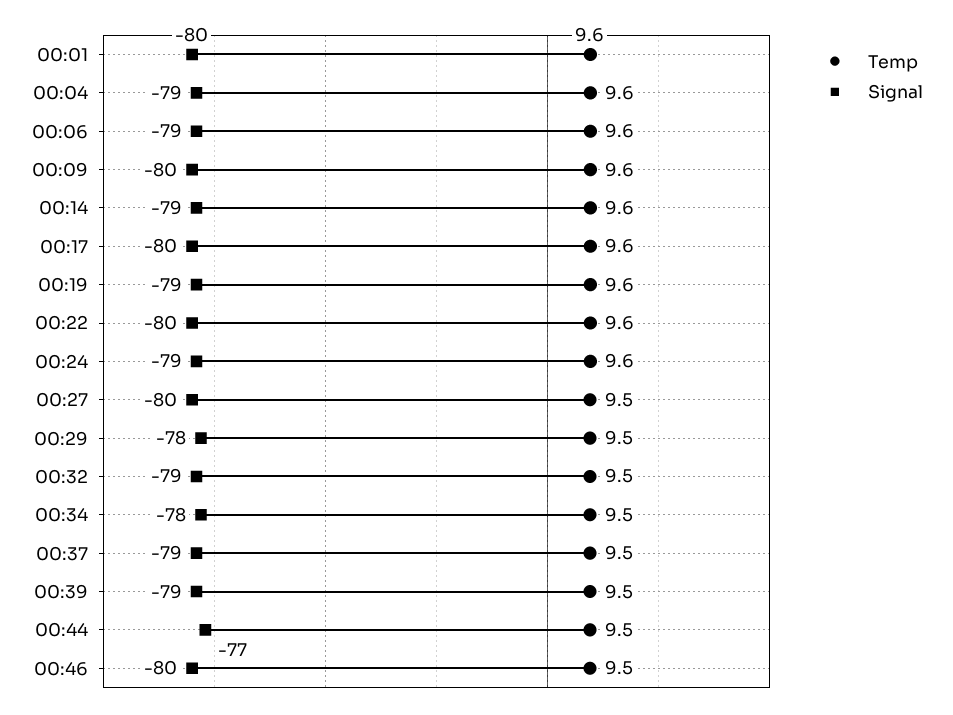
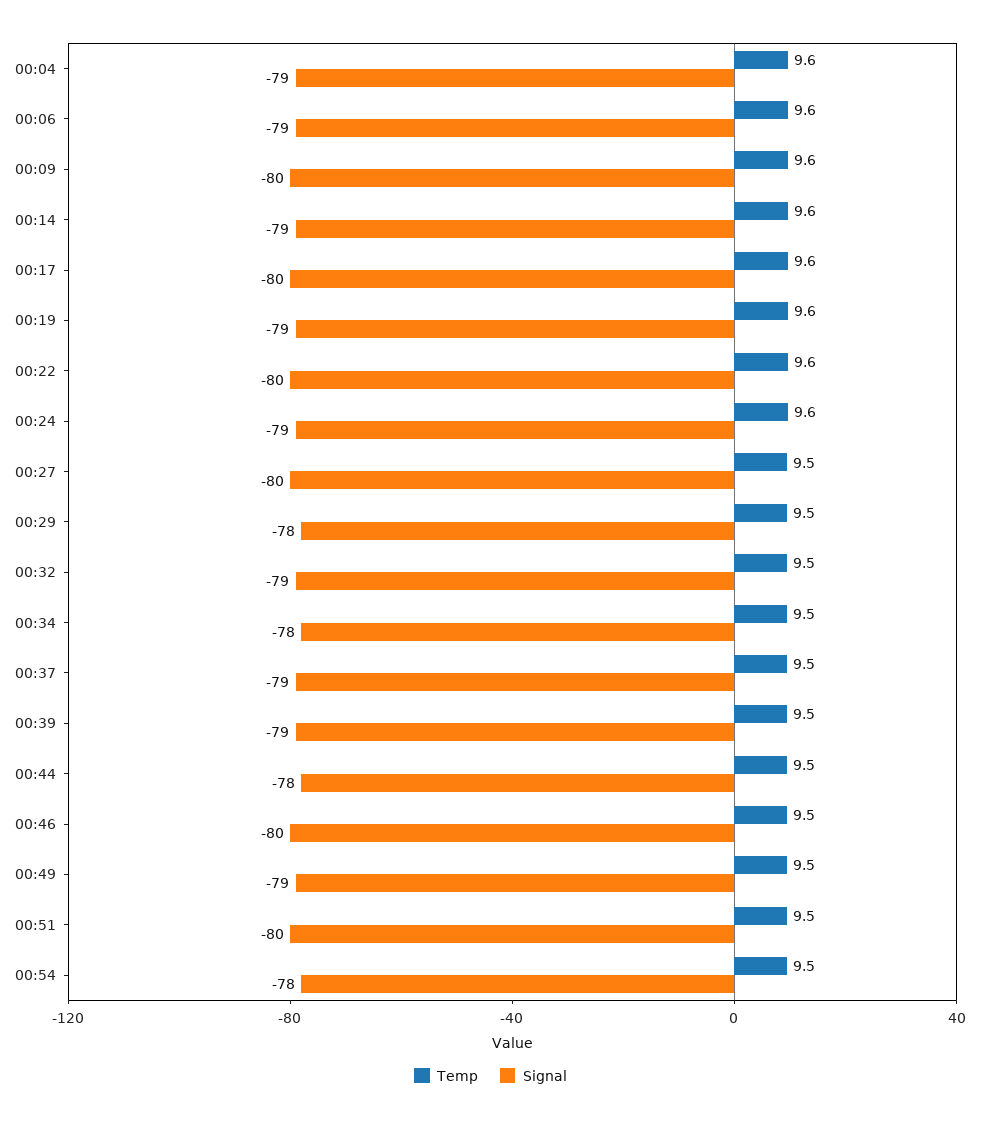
Temp, 00:01: 9.6 -> none
Signal, 00:01: -80 -> none
Signal, 00:44: -77 -> -78
Temp, 00:49: none -> 9.5
Signal, 00:49: none -> -79
Temp, 00:51: none -> 9.5
Signal, 00:51: none -> -80
Temp, 00:54: none -> 9.5
Signal, 00:54: none -> -78

